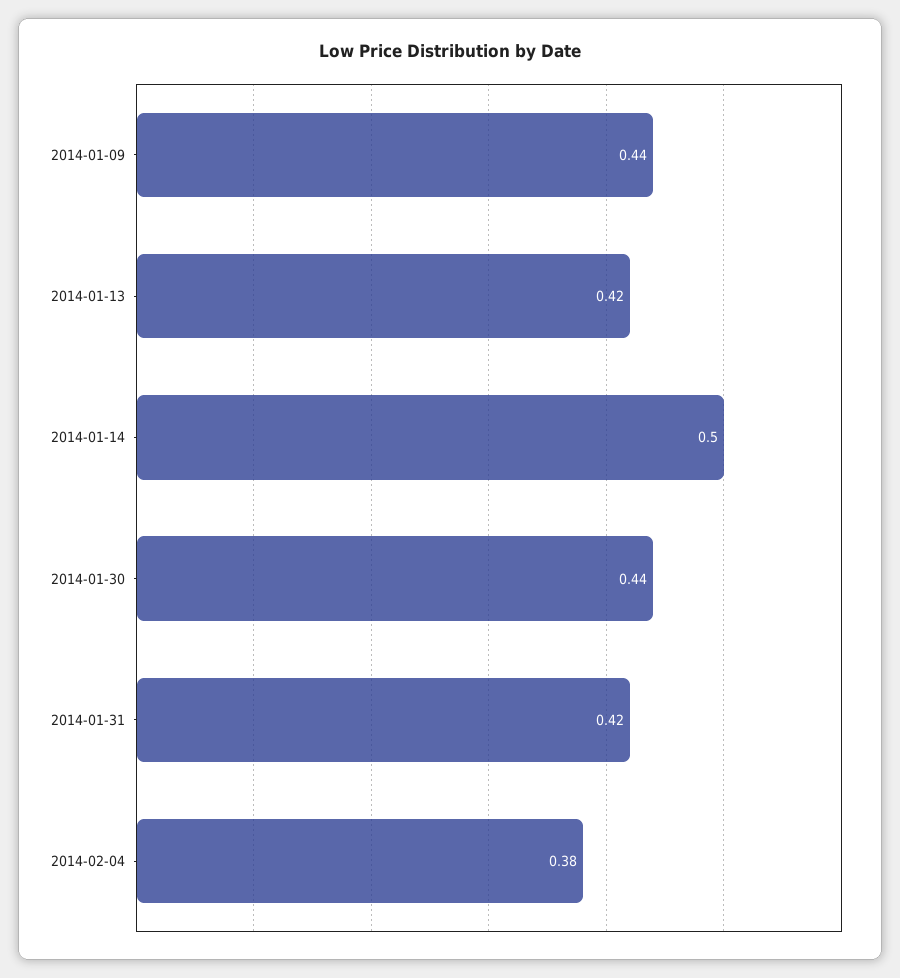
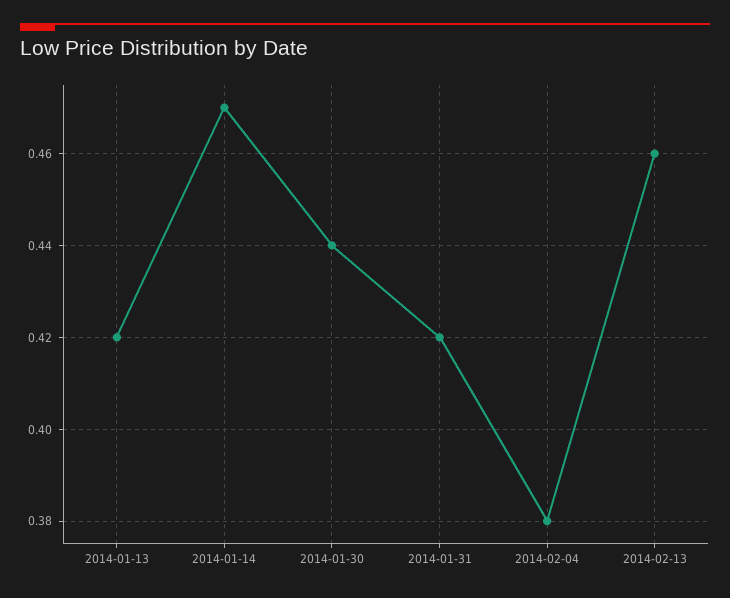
2014-01-09: 0.44 -> none
2014-01-14: 0.5 -> 0.47
2014-02-13: none -> 0.46

